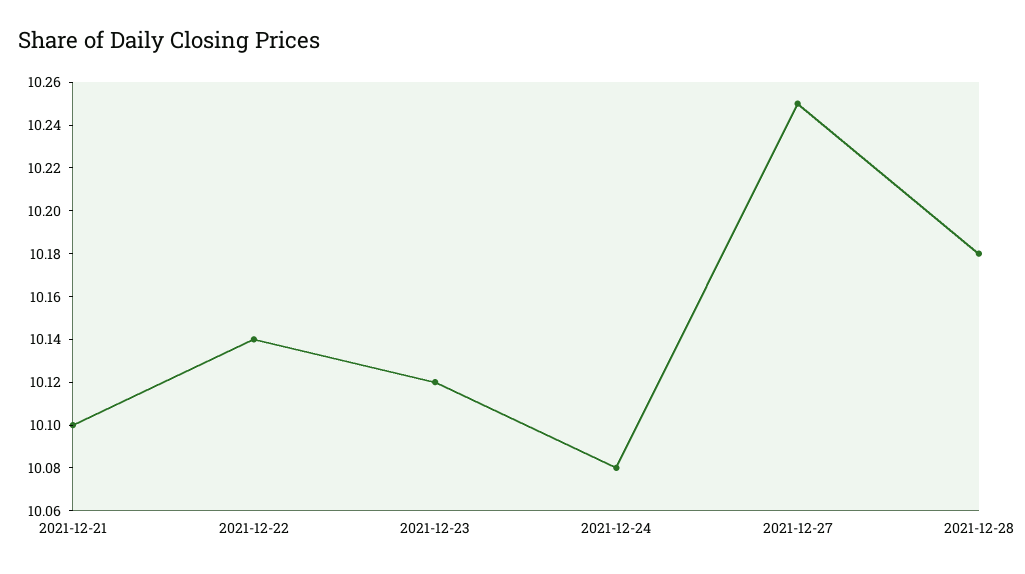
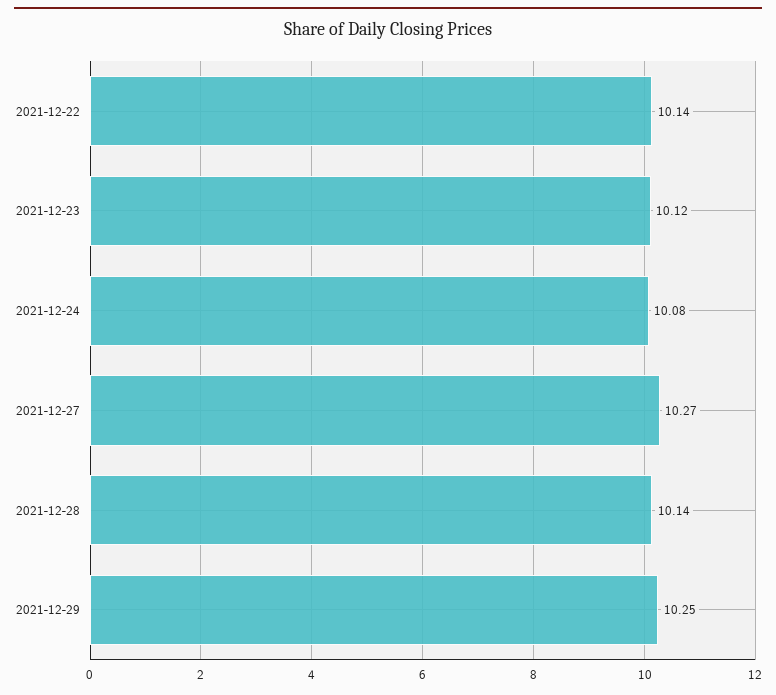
2021-12-21: 10.1 -> none
2021-12-27: 10.25 -> 10.27
2021-12-28: 10.18 -> 10.14
2021-12-29: none -> 10.25

